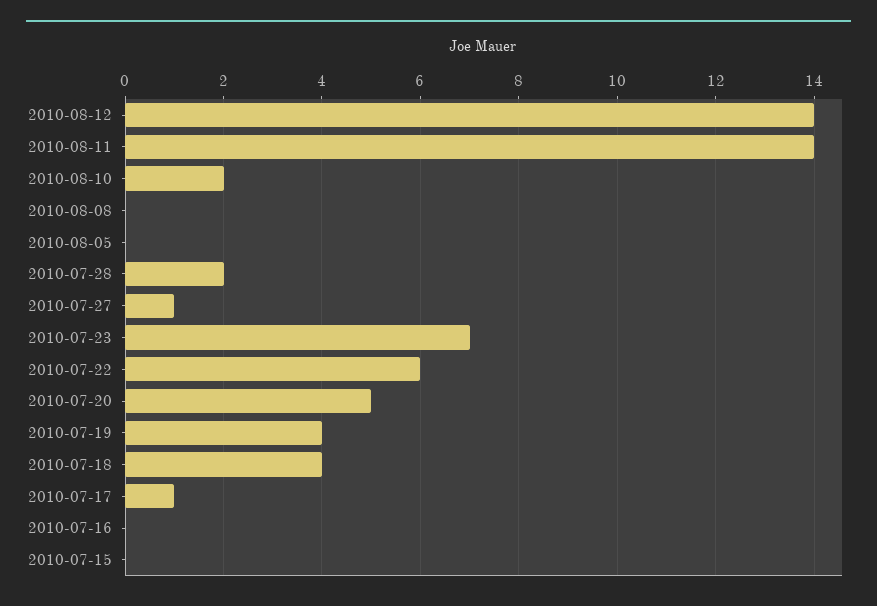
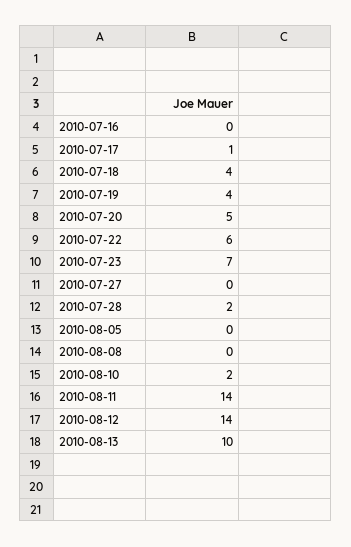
2010-07-27: 1 -> 0
2010-07-15: 0 -> none
2010-08-13: none -> 10

